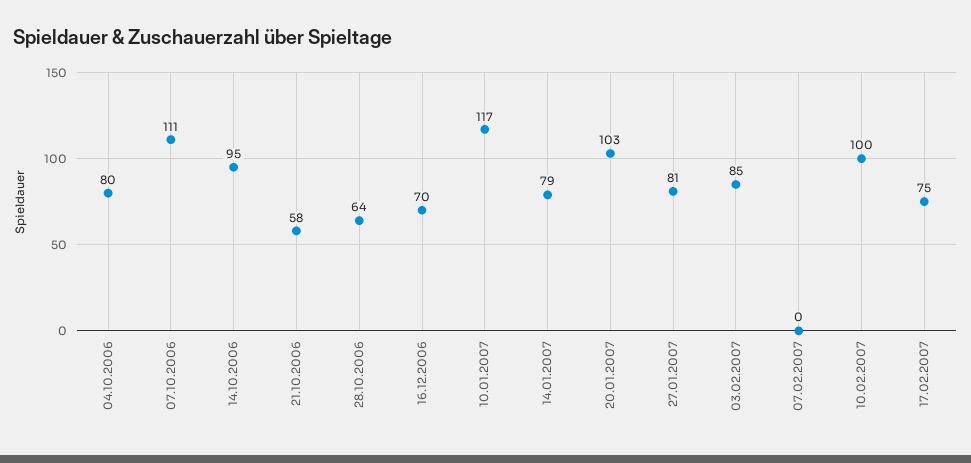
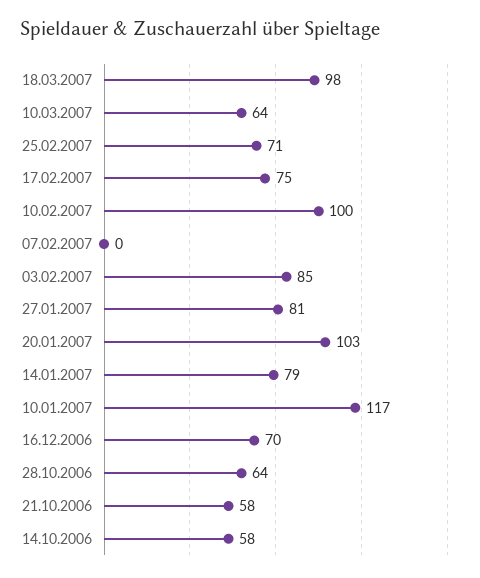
04.10.2006: 80 -> none
07.10.2006: 111 -> none
14.10.2006: 95 -> 58
18.03.2007: none -> 98
10.03.2007: none -> 64
25.02.2007: none -> 71

